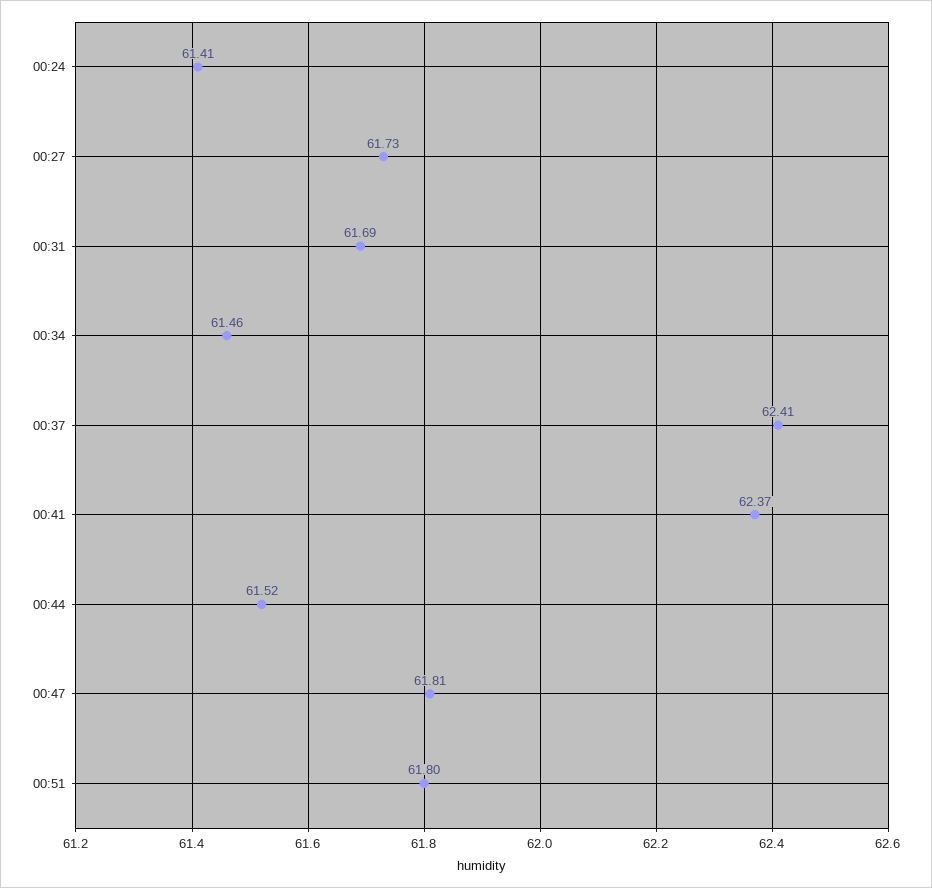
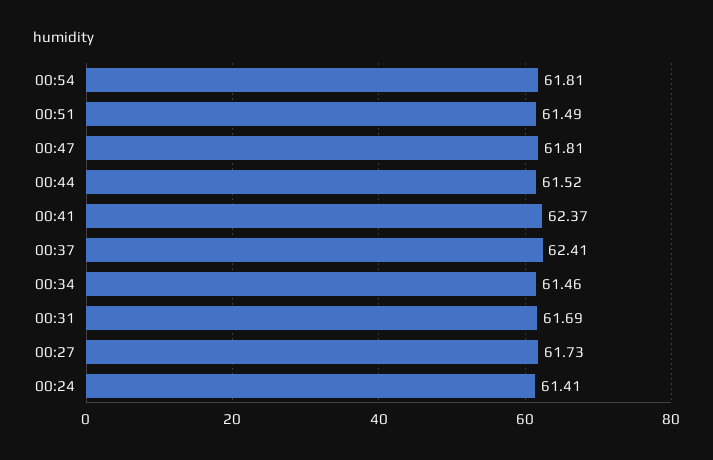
00:51: 61.8 -> 61.49
00:54: none -> 61.81

